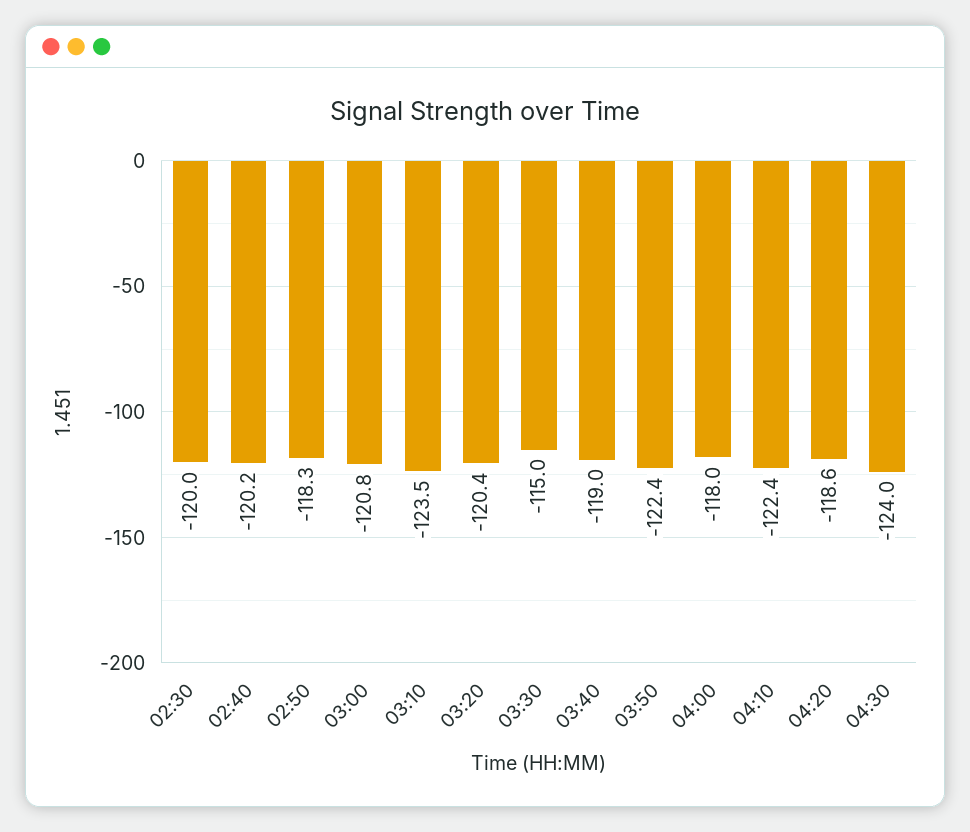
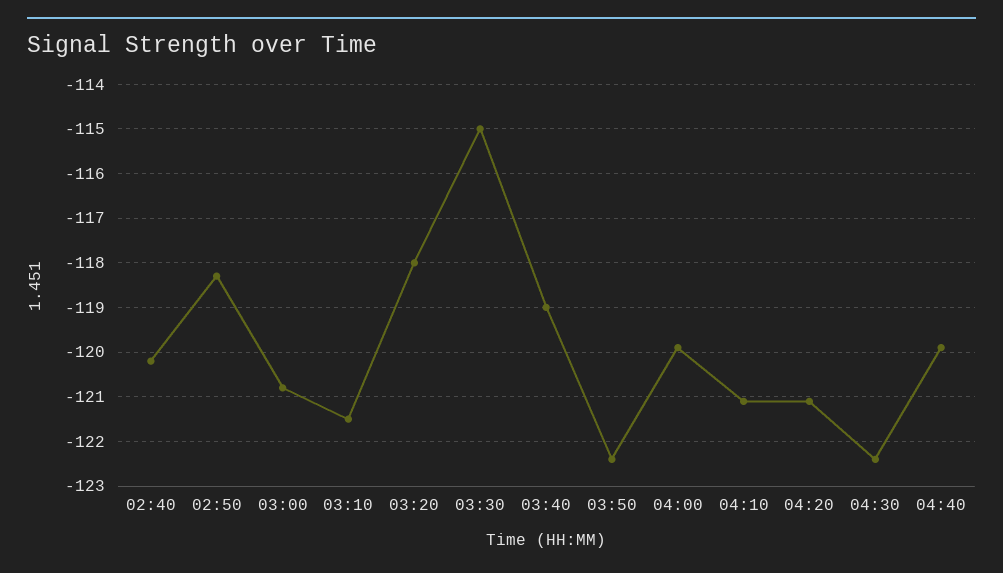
02:30: -120 -> none
03:10: -123.5 -> -121.5
03:20: -120.4 -> -118
04:00: -118 -> -120
04:10: -122.4 -> -121
04:20: -118.6 -> -121
04:30: -124 -> -122.5
04:40: none -> -120

